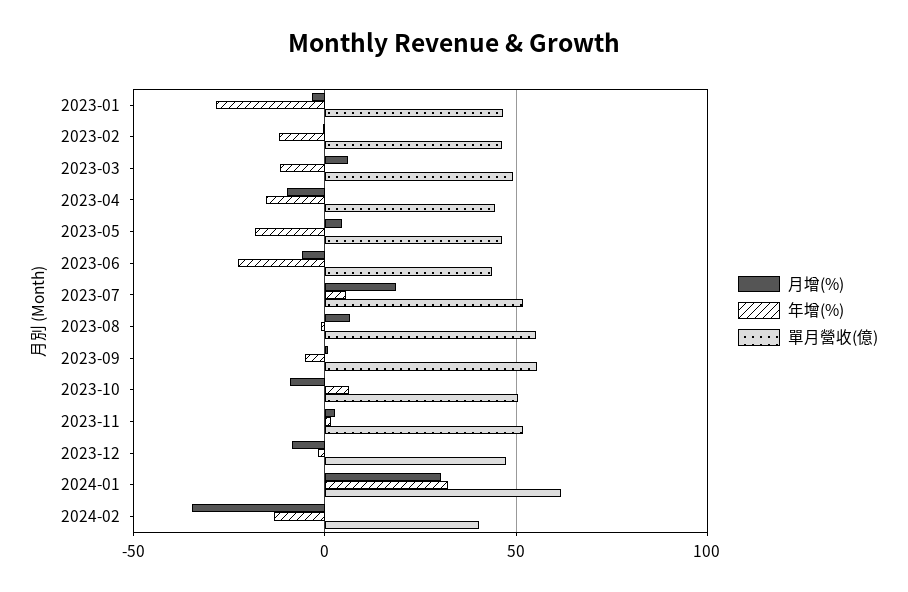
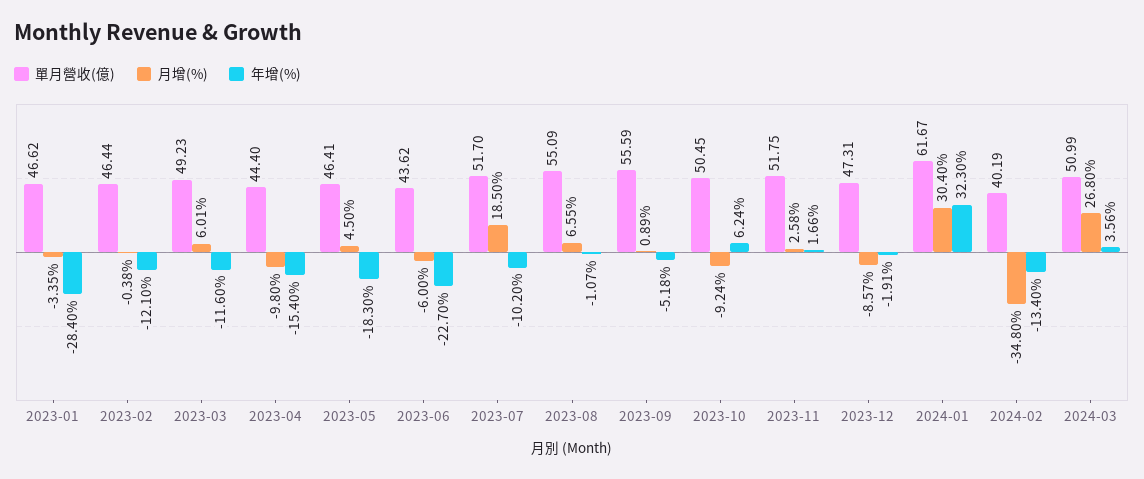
年增(%), 2023-07: 5 -> -10.2
單月營收(億), 2024-03: none -> 50.99
月增(%), 2024-03: none -> 26.8
年增(%), 2024-03: none -> 3.56

